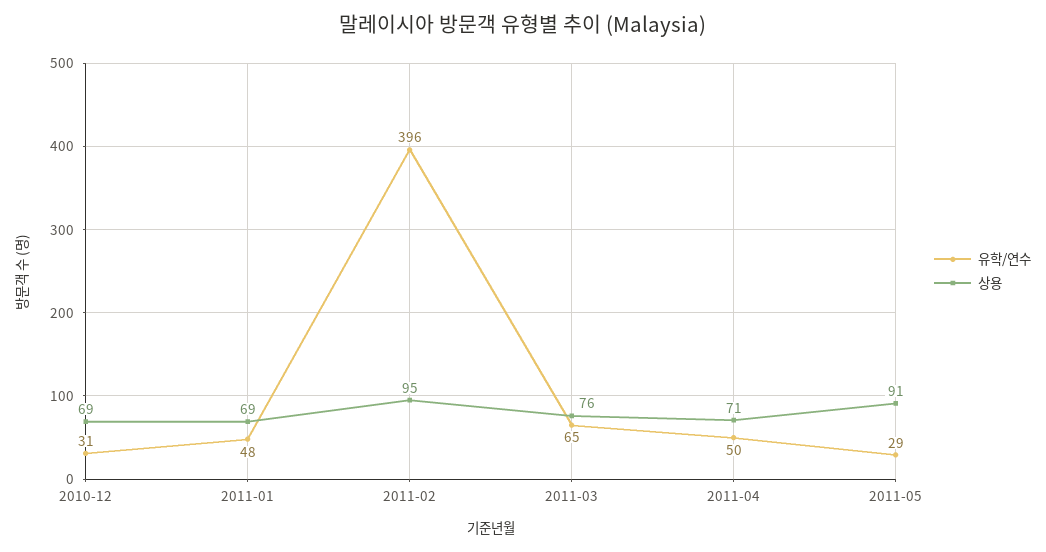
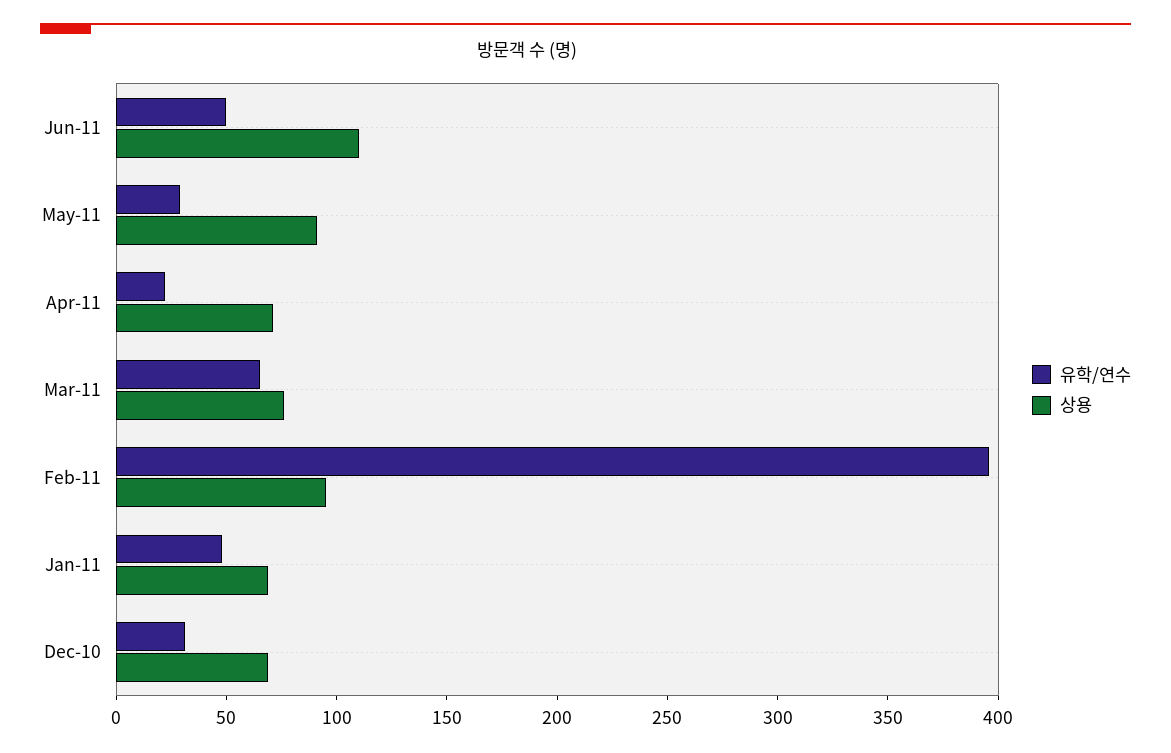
유학/연수, 2011-04: 50 -> 20
유학/연수, Jun-11: none -> 50
상용, Jun-11: none -> 110

